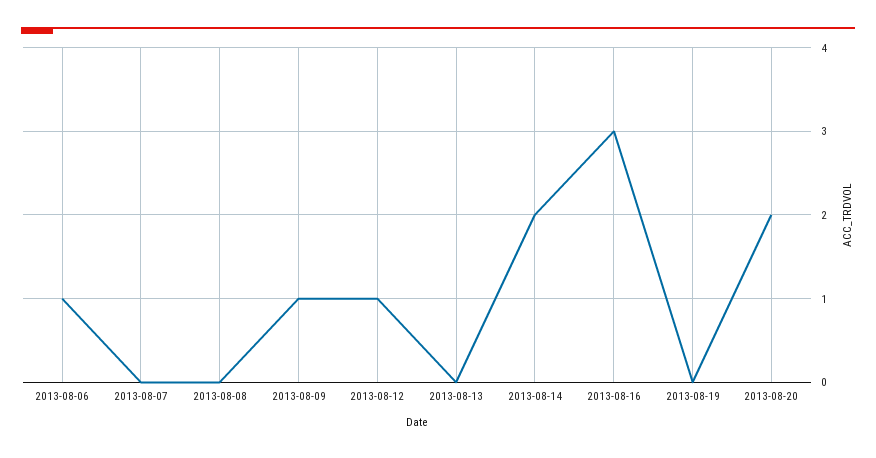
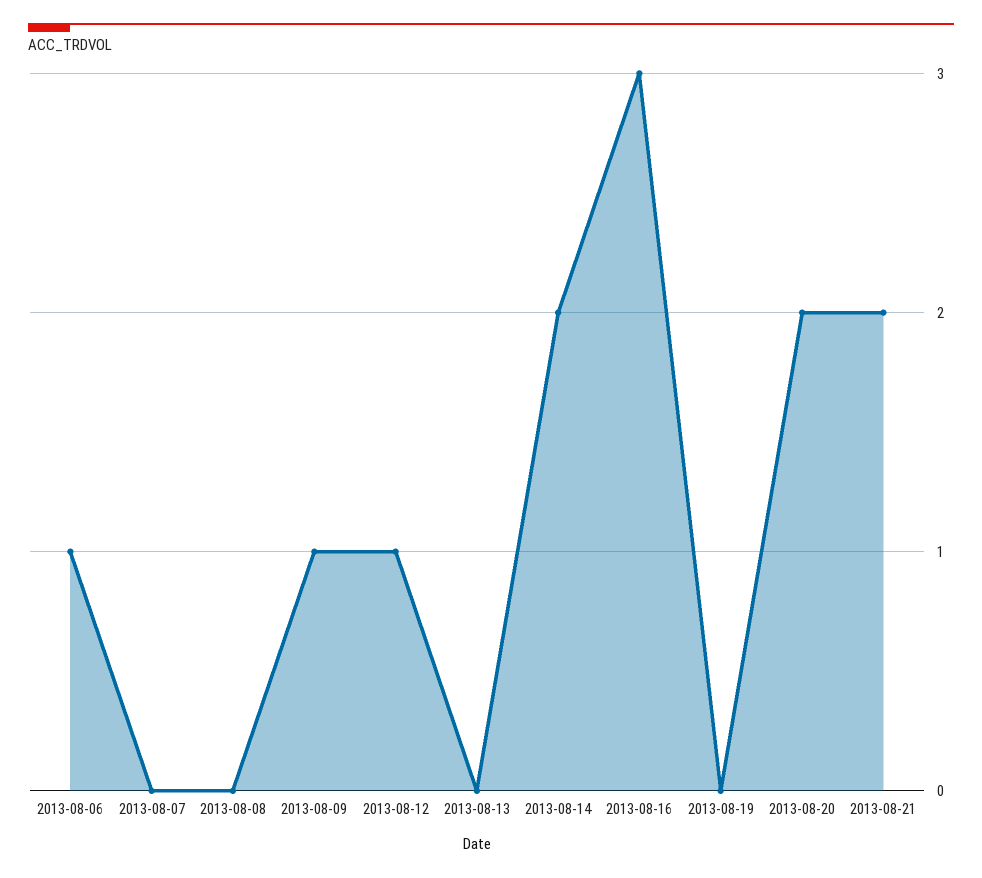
2013-08-21: none -> 2

